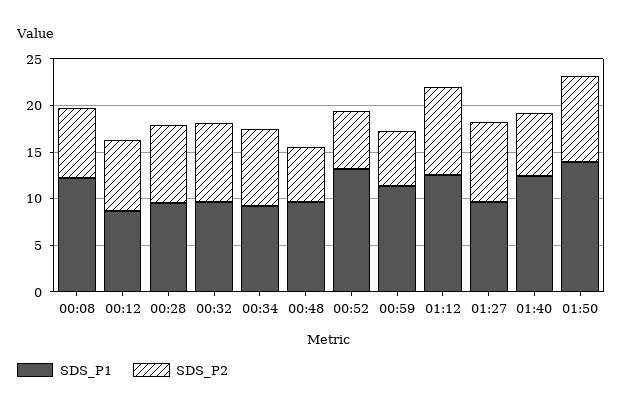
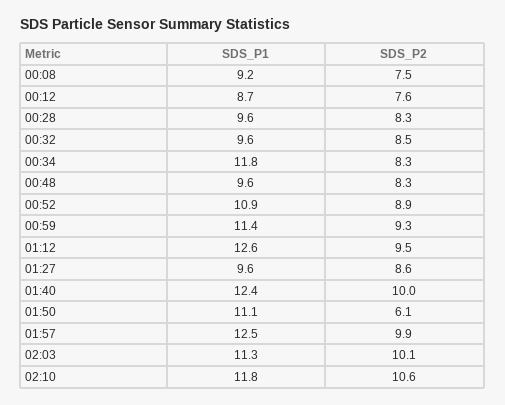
SDS_P1, 00:08: 12 -> 9.2
SDS_P1, 00:34: 9 -> 11.8
SDS_P2, 00:48: 6 -> 8.3
SDS_P1, 00:52: 13 -> 10.9
SDS_P2, 00:52: 6 -> 8.9
SDS_P2, 00:59: 6 -> 9.3
SDS_P2, 01:40: 7 -> 10
SDS_P1, 01:50: 14 -> 11.1
SDS_P2, 01:50: 9 -> 6.1
SDS_P1, 01:57: none -> 12.5
SDS_P2, 01:57: none -> 9.9
SDS_P1, 02:03: none -> 11.3
SDS_P2, 02:03: none -> 10.1
SDS_P1, 02:10: none -> 11.8
SDS_P2, 02:10: none -> 10.6

